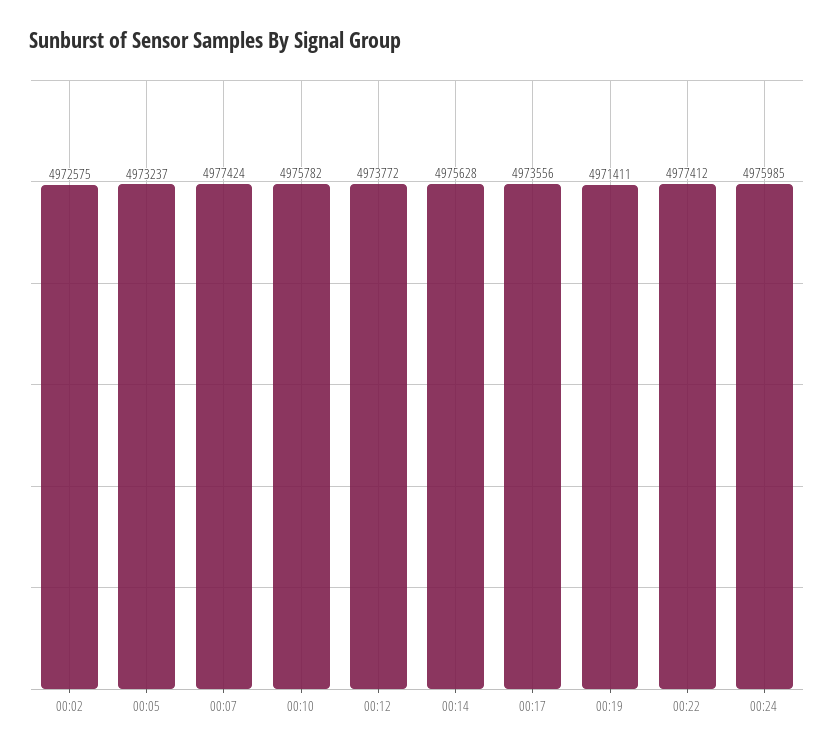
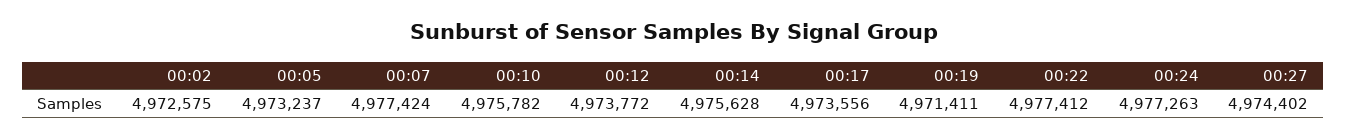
00:24: 4975985 -> 4977263
00:27: none -> 4974402

